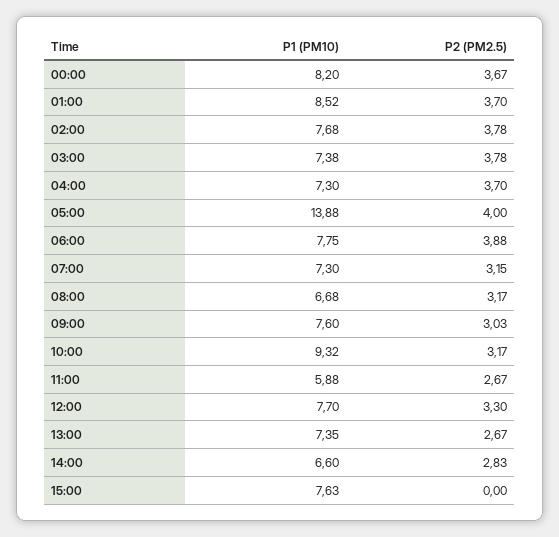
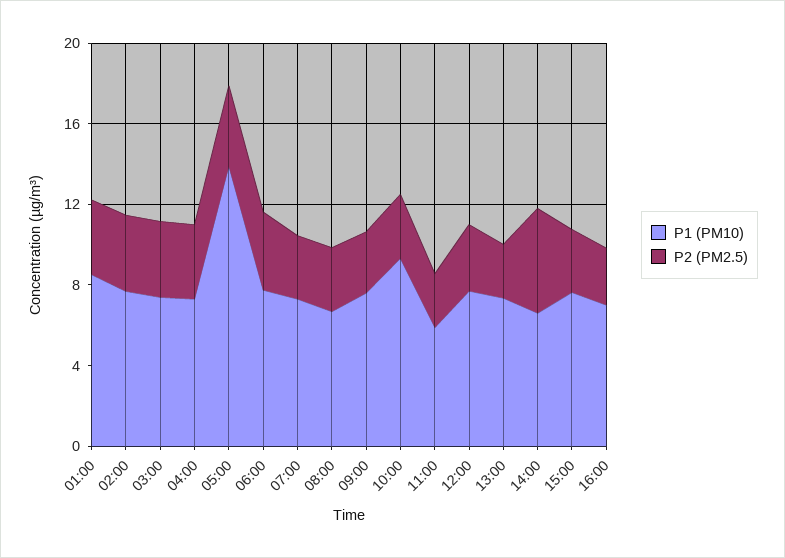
P1 (PM10), 00:00: 8.2 -> none
P2 (PM2.5), 00:00: 3.67 -> none
P2 (PM2.5), 14:00: 2.83 -> 5
P2 (PM2.5), 15:00: 0 -> 3
P1 (PM10), 16:00: none -> 7
P2 (PM2.5), 16:00: none -> 3

